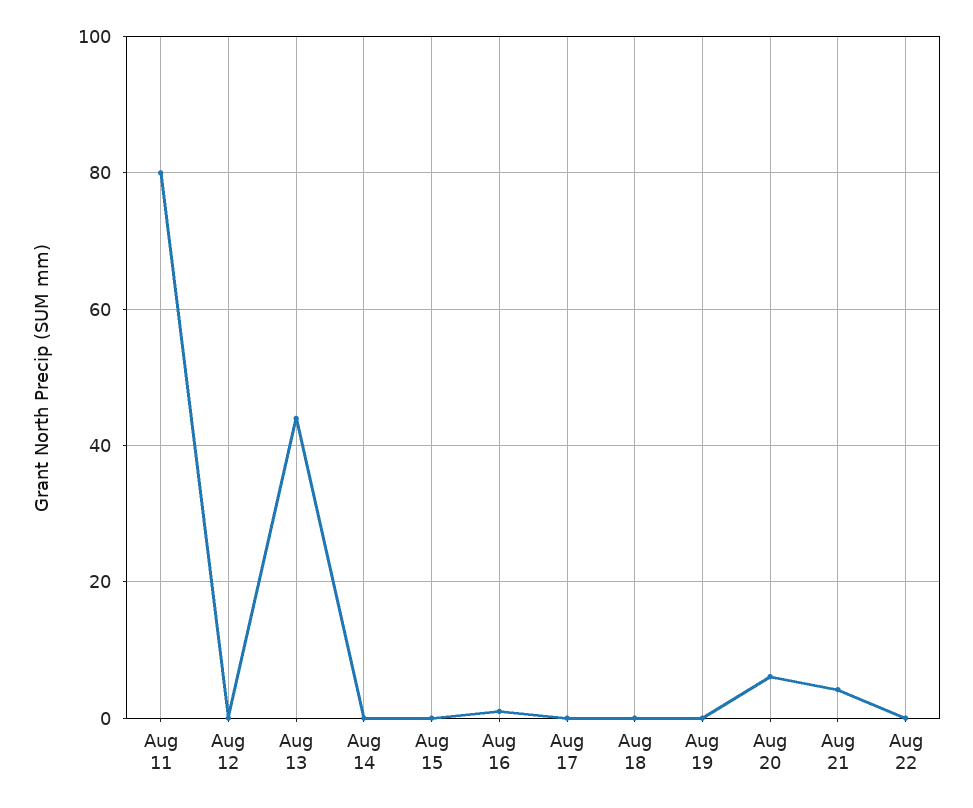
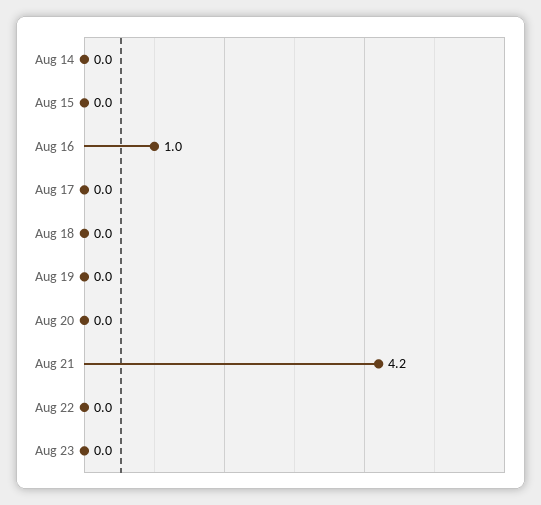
Aug 11: 80 -> none
Aug 12: 0 -> none
Aug 13: 44 -> none
Aug 20: 6 -> 0
Aug 23: none -> 0

